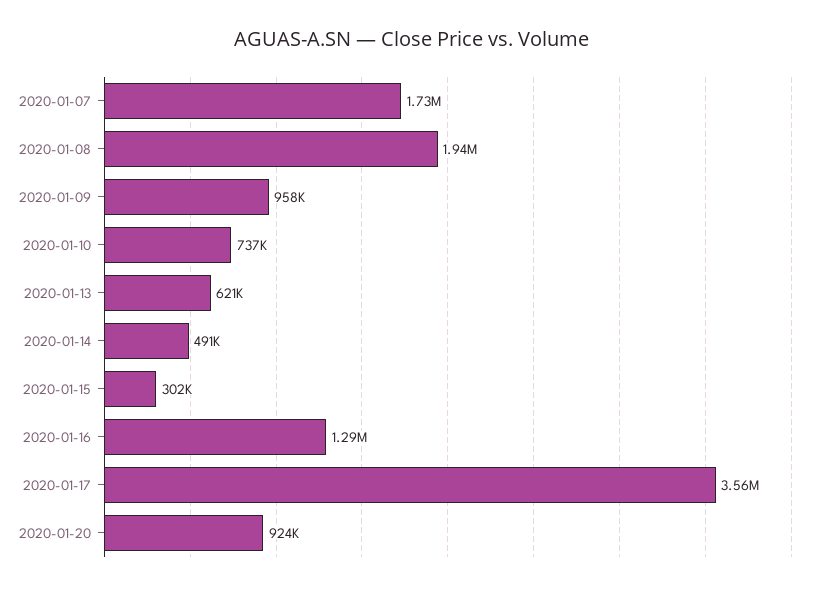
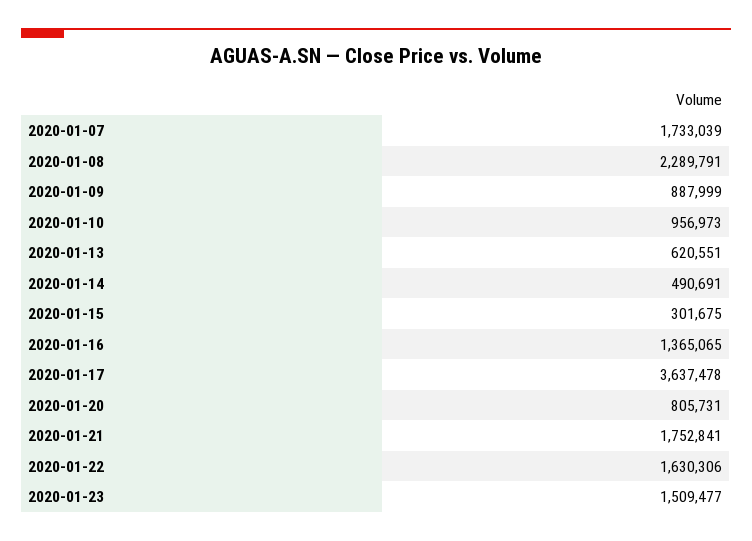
2020-01-08: 1940000 -> 2289791
2020-01-09: 958000 -> 887999
2020-01-10: 737000 -> 956973
2020-01-16: 1290000 -> 1365065
2020-01-17: 3560000 -> 3637478
2020-01-20: 924000 -> 805731
2020-01-21: none -> 1752841
2020-01-22: none -> 1630306
2020-01-23: none -> 1509477

